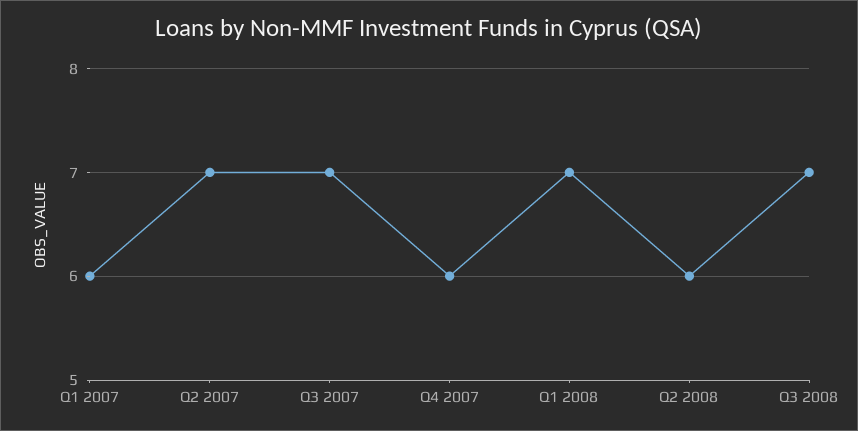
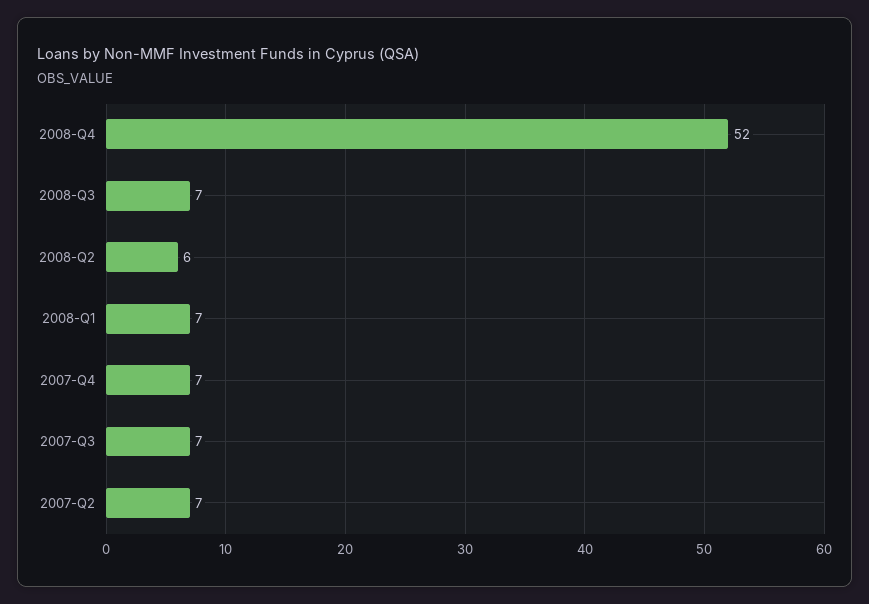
Q1 2007: 6 -> none
Q4 2007: 6 -> 7
2008-Q4: none -> 52

